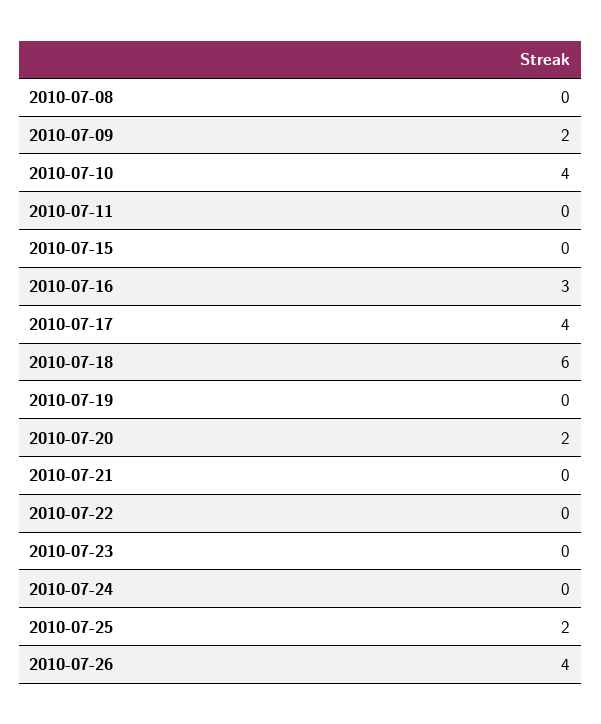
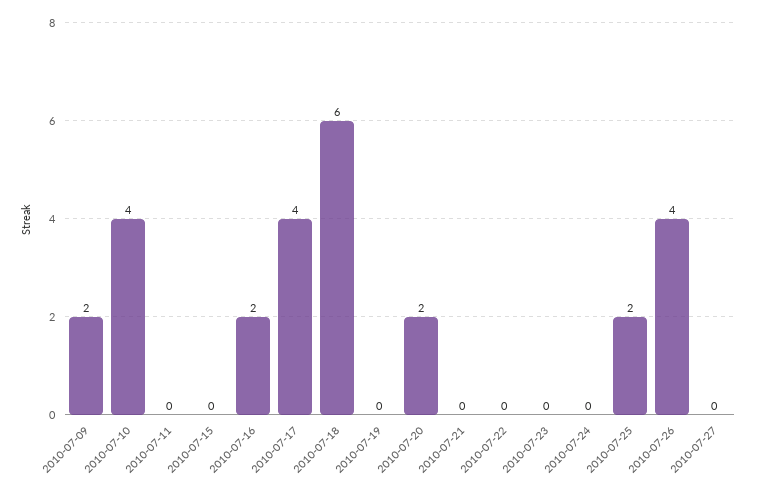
2010-07-08: 0 -> none
2010-07-16: 3 -> 2
2010-07-27: none -> 0

